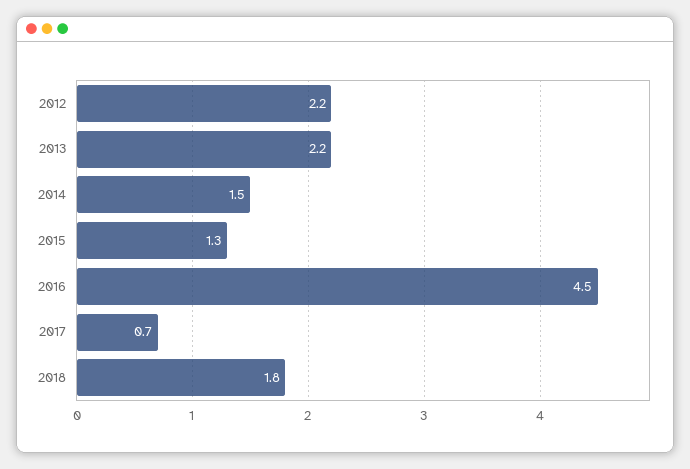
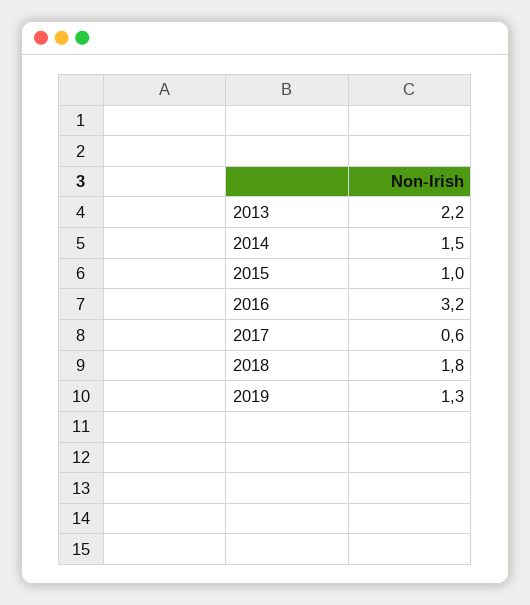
2012: 2.2 -> none
2015: 1.3 -> 1
2016: 4.5 -> 3.2
2017: 0.7 -> 0.6
2019: none -> 1.3

